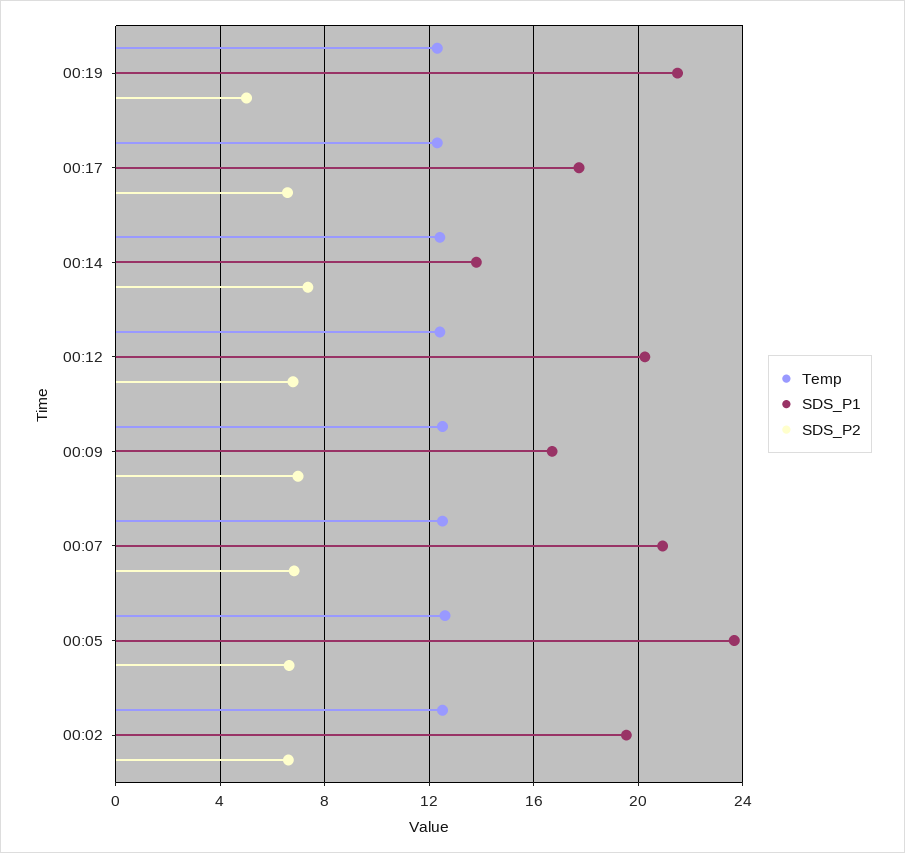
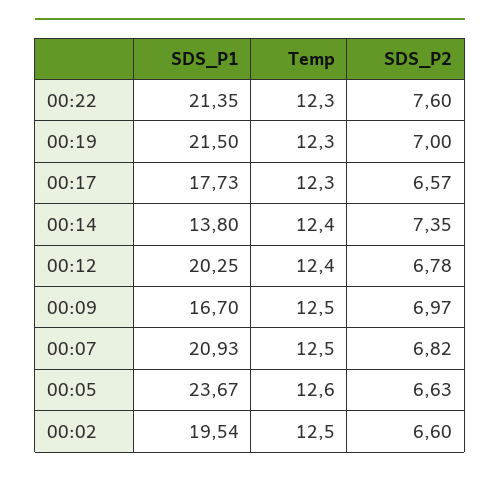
SDS_P2, 00:19: 5 -> 7
SDS_P1, 00:22: none -> 21.35
Temp, 00:22: none -> 12.3
SDS_P2, 00:22: none -> 7.6

